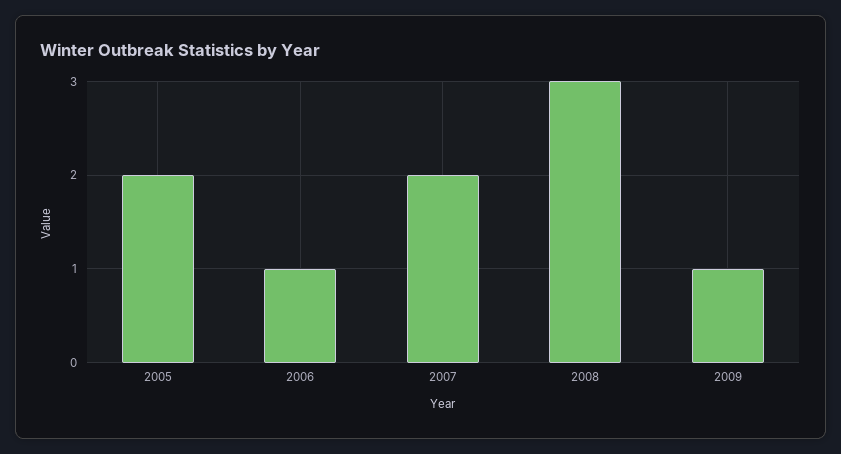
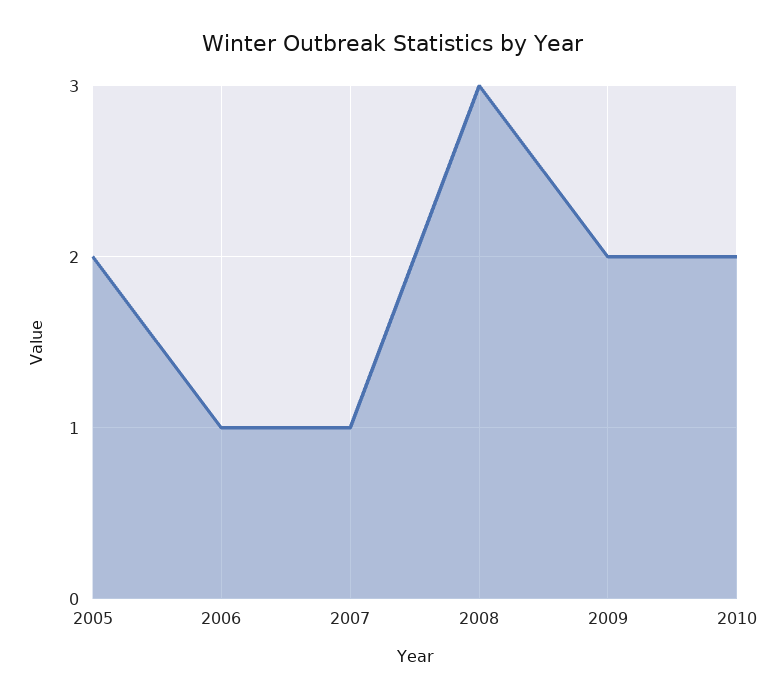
2007: 2 -> 1
2009: 1 -> 2
2010: none -> 2

